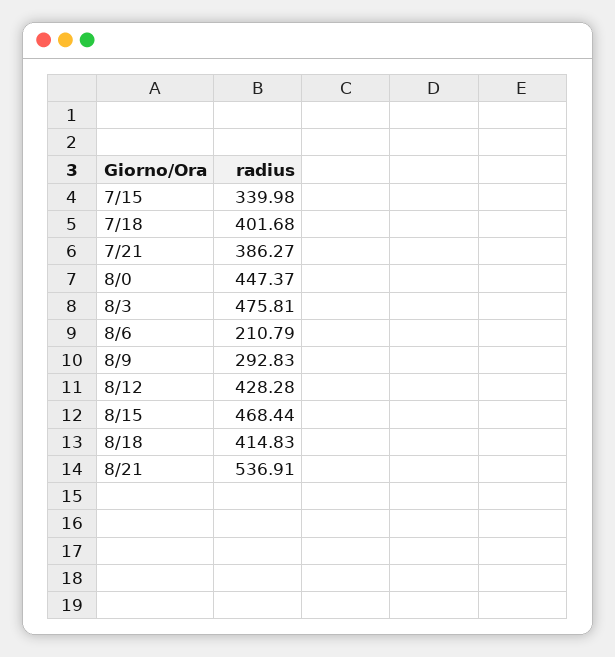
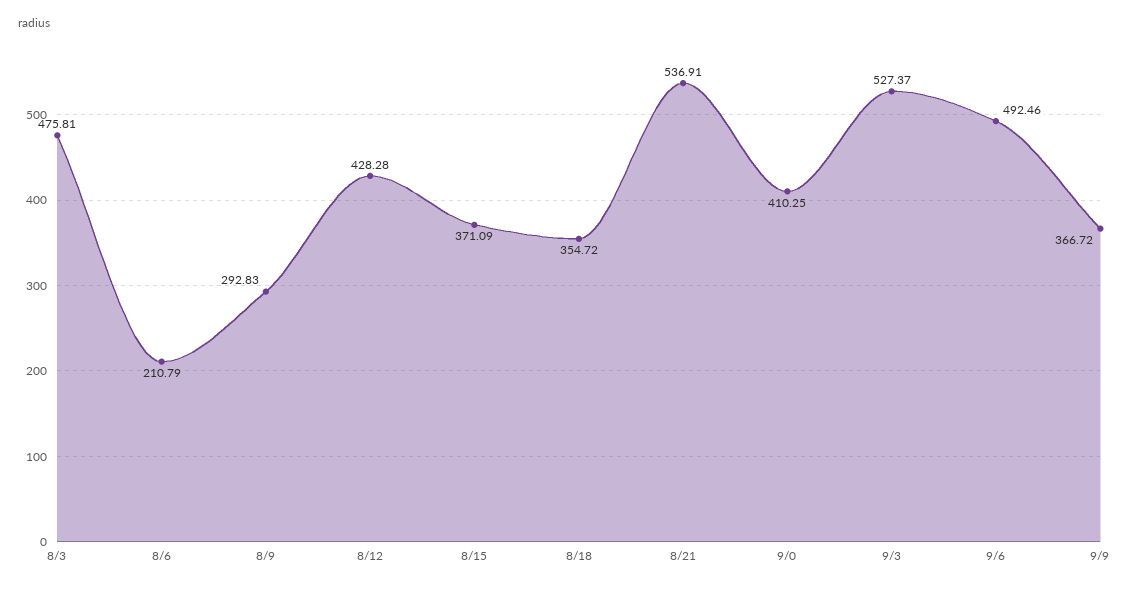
7/15: 339.98 -> none
7/18: 401.68 -> none
7/21: 386.27 -> none
8/0: 447.37 -> none
8/15: 468.44 -> 371.09
8/18: 414.83 -> 354.72
9/0: none -> 410.25
9/3: none -> 527.37
9/6: none -> 492.46
9/9: none -> 366.72

